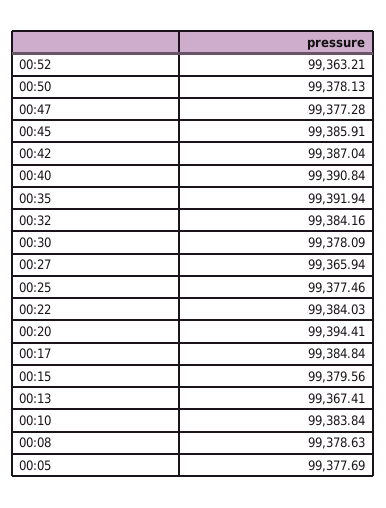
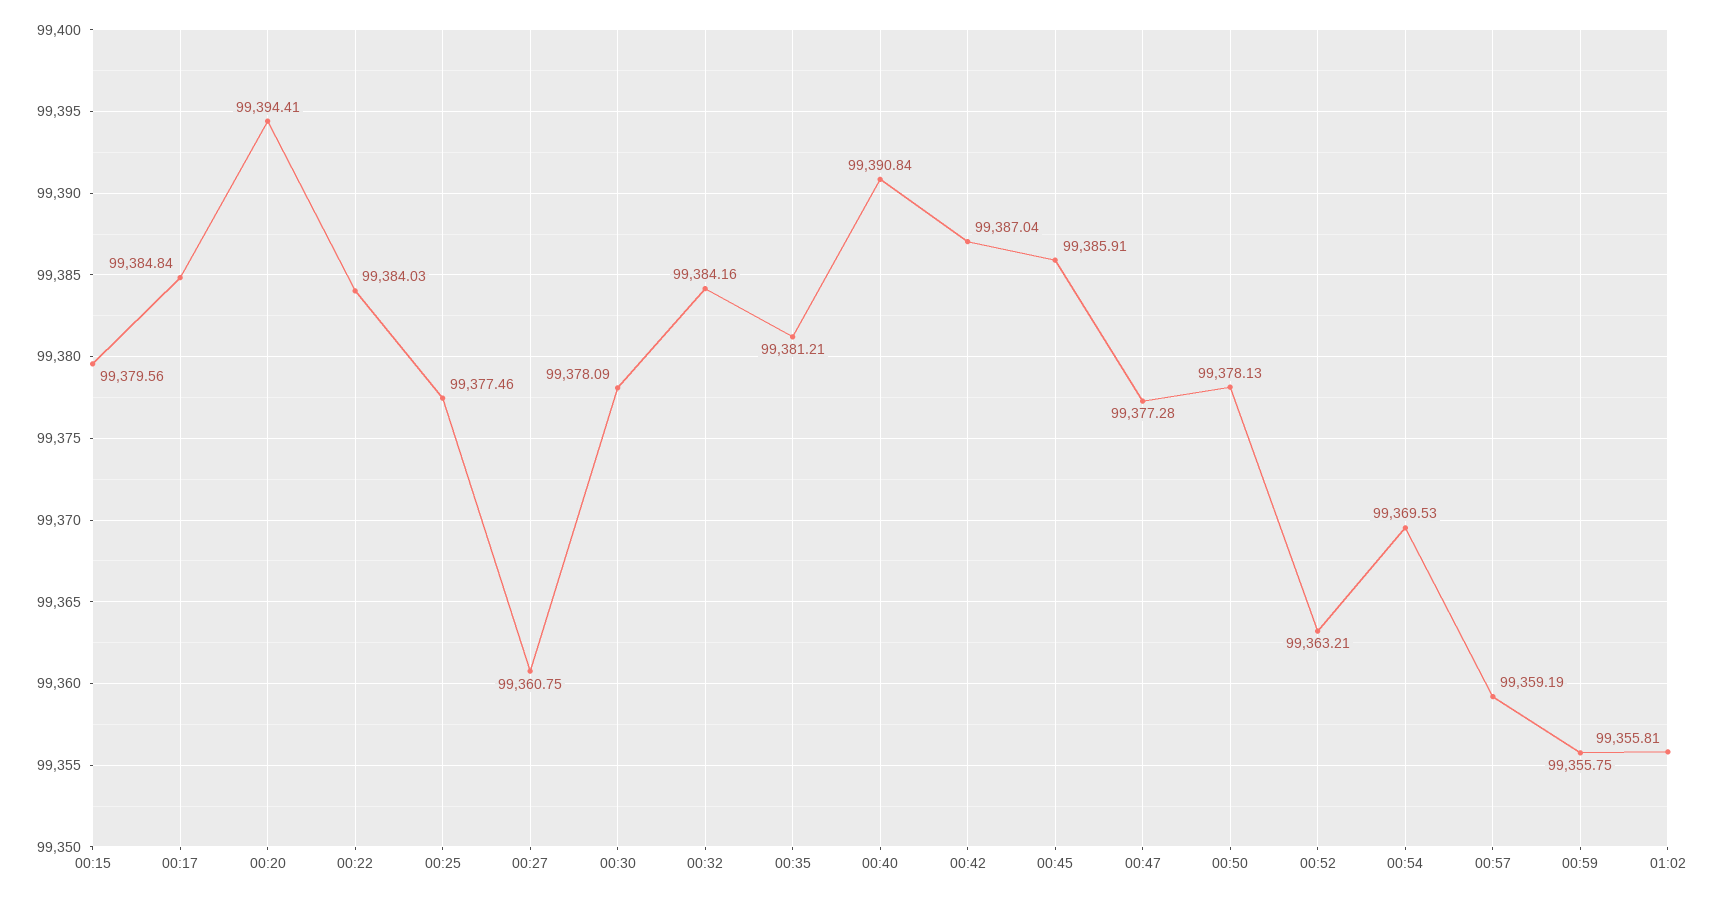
00:35: 99391.94 -> 99381.21
00:27: 99365.94 -> 99360.75
00:13: 99367.41 -> none
00:10: 99383.84 -> none
00:08: 99378.63 -> none
00:05: 99377.69 -> none
00:54: none -> 99369.53
00:57: none -> 99359.19
00:59: none -> 99355.75
01:02: none -> 99355.81

